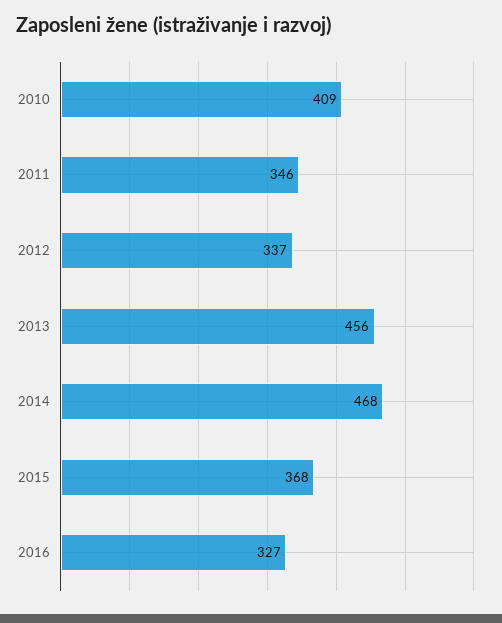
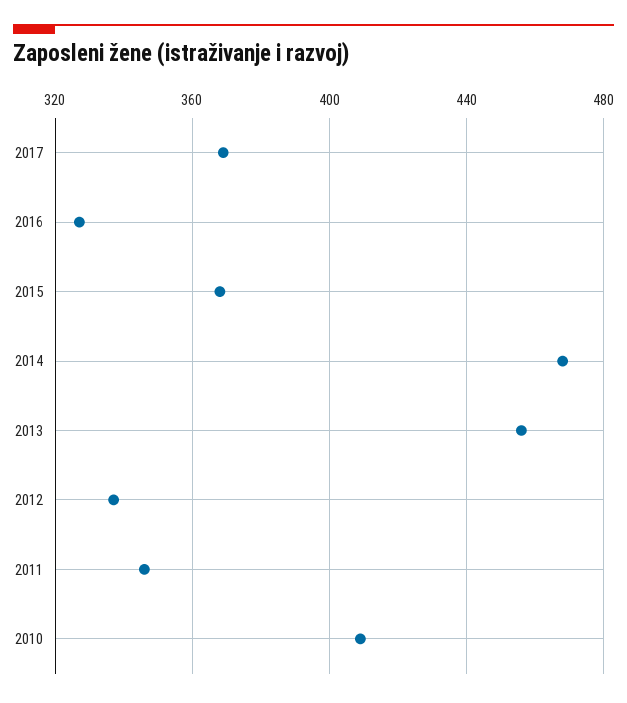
2017: none -> 370

